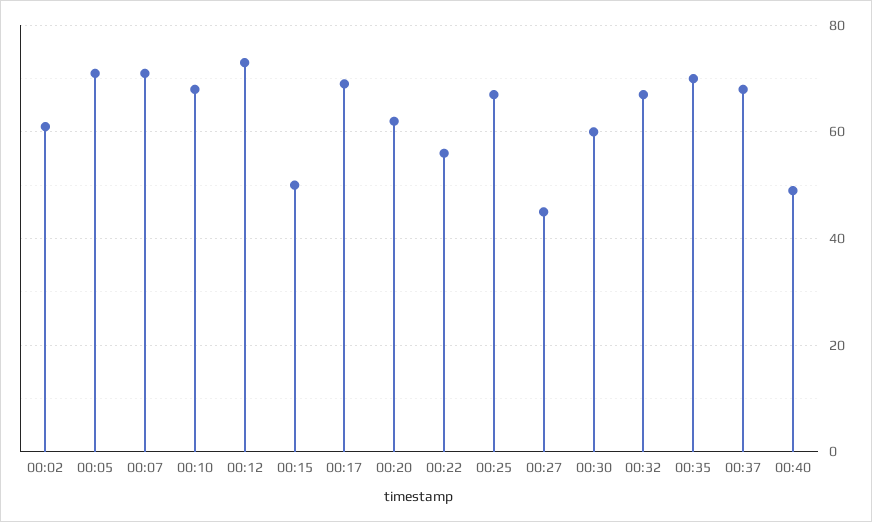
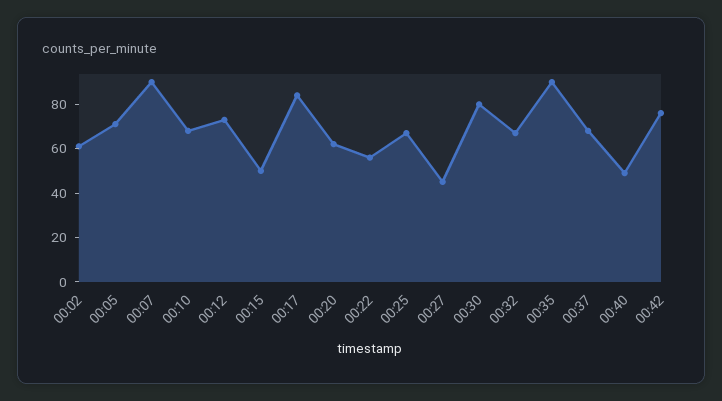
00:07: 70 -> 90
00:17: 70 -> 85
00:30: 60 -> 80
00:35: 70 -> 90
00:42: none -> 75

